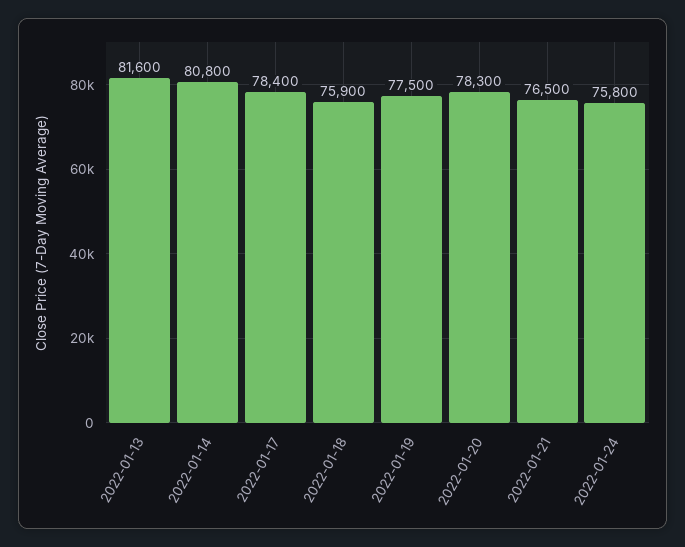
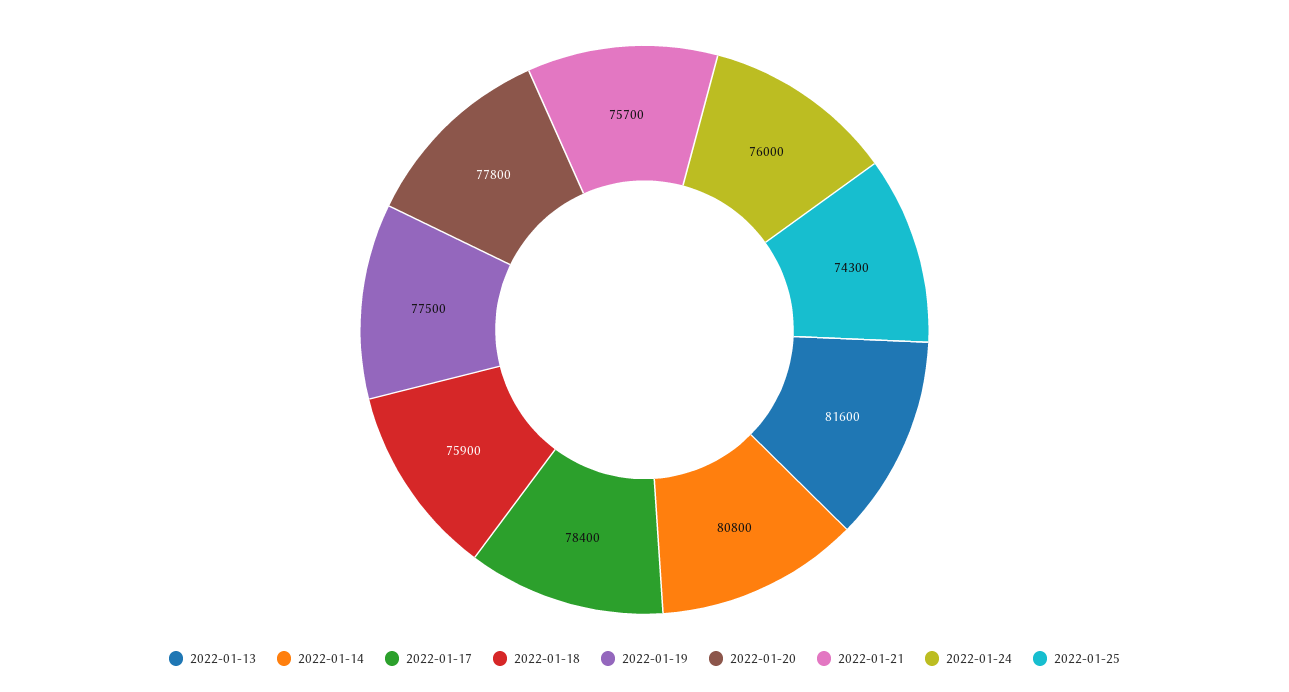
2022-01-20: 78300 -> 77800
2022-01-21: 76500 -> 75700
2022-01-24: 75800 -> 76000
2022-01-25: none -> 74300

